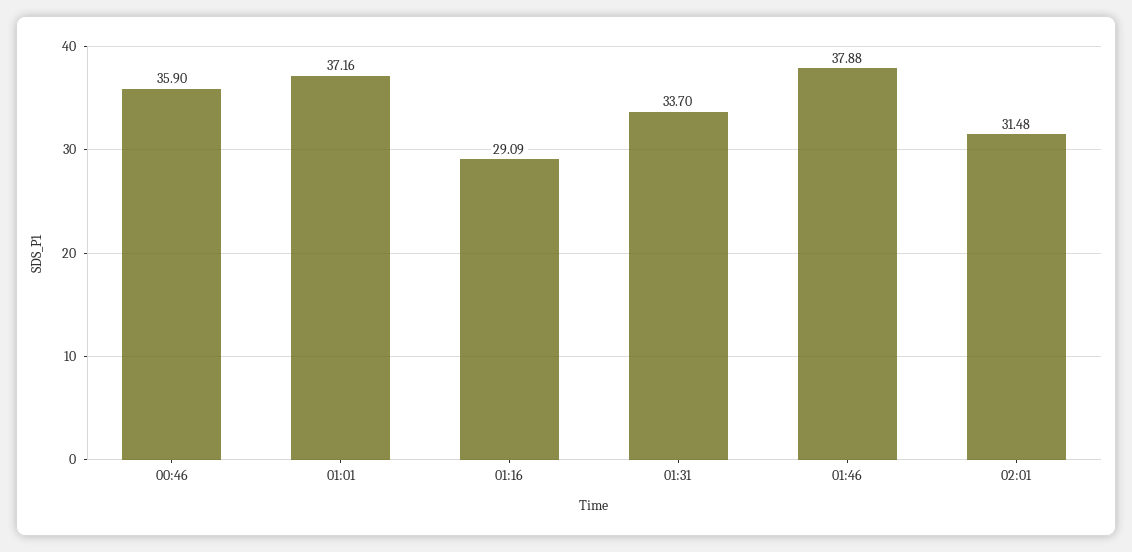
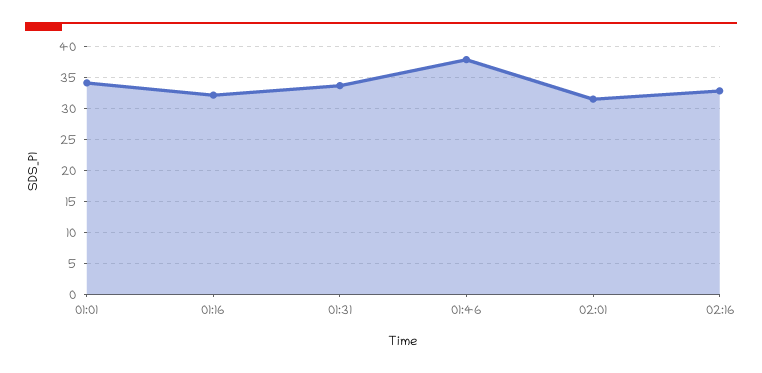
00:46: 35.9 -> none
01:01: 37.16 -> 34
01:16: 29.09 -> 32
02:16: none -> 33

